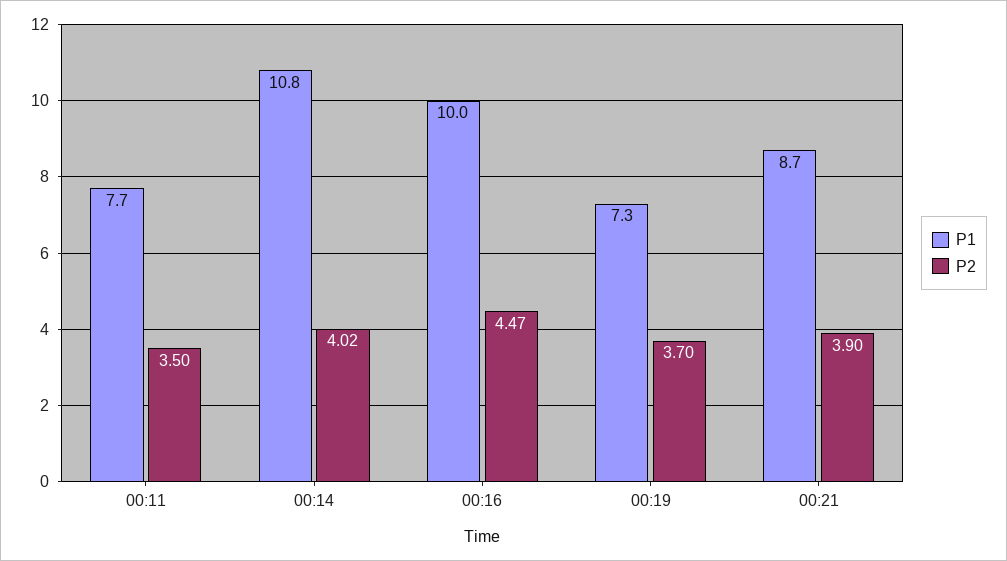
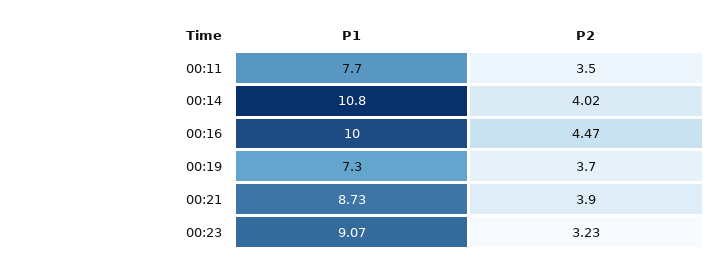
P1, 00:23: none -> 9.07
P2, 00:23: none -> 3.23

